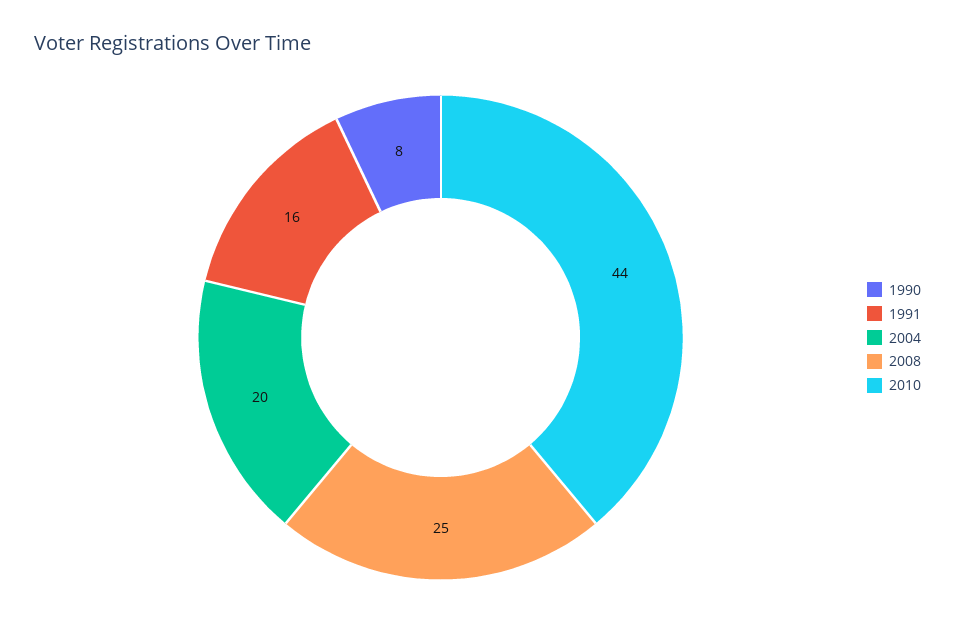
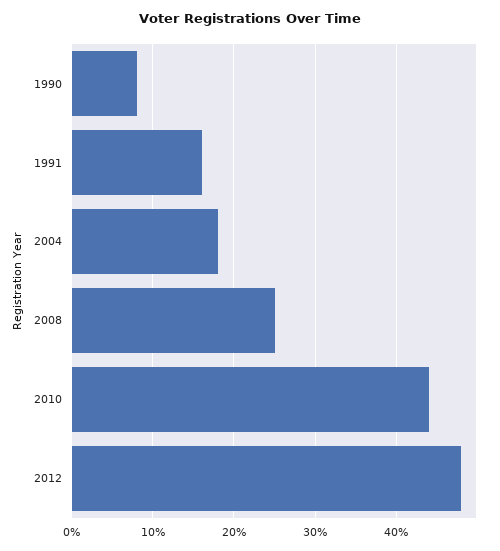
2004: 20 -> 18
2012: none -> 48

